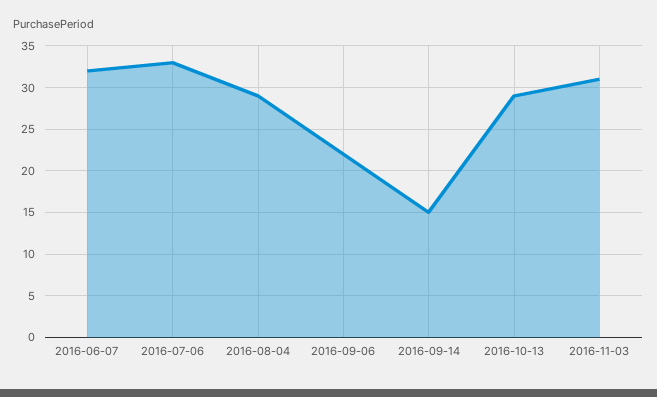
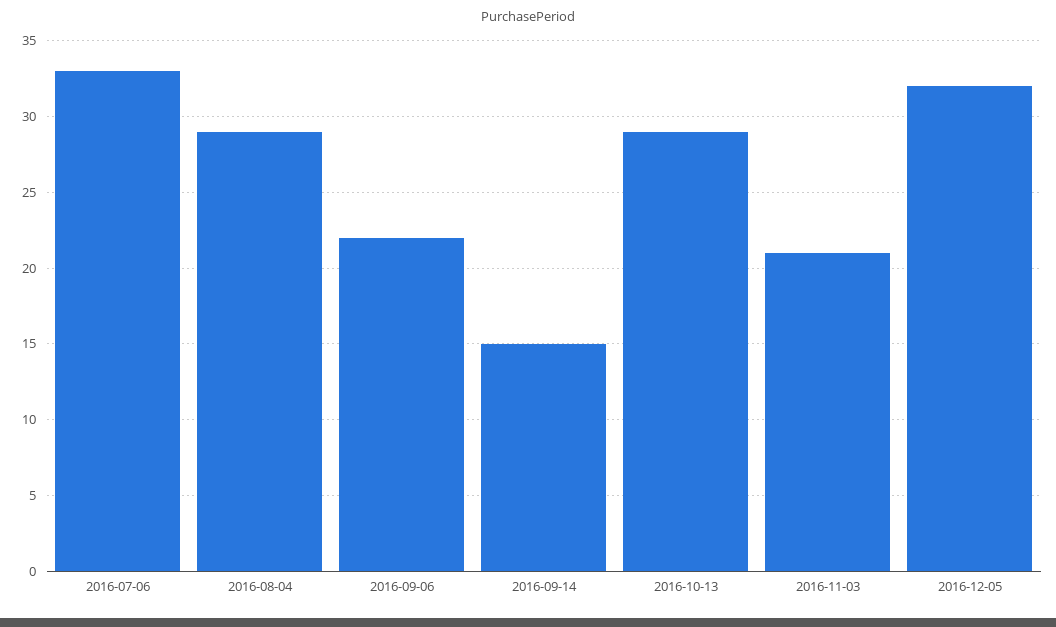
2016-06-07: 32 -> none
2016-11-03: 31 -> 21
2016-12-05: none -> 32

